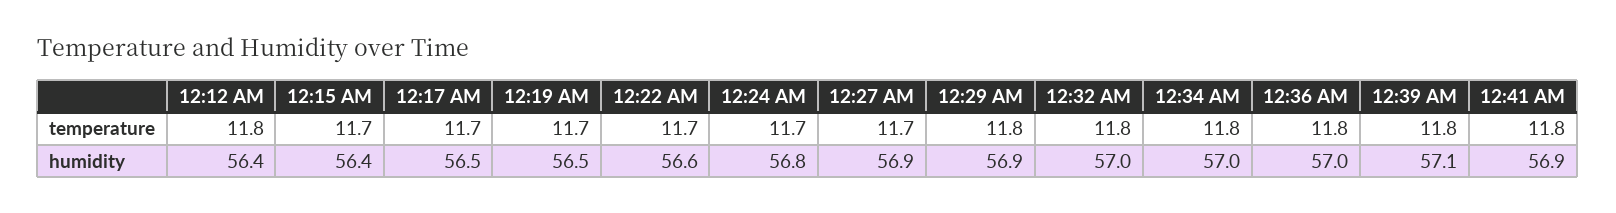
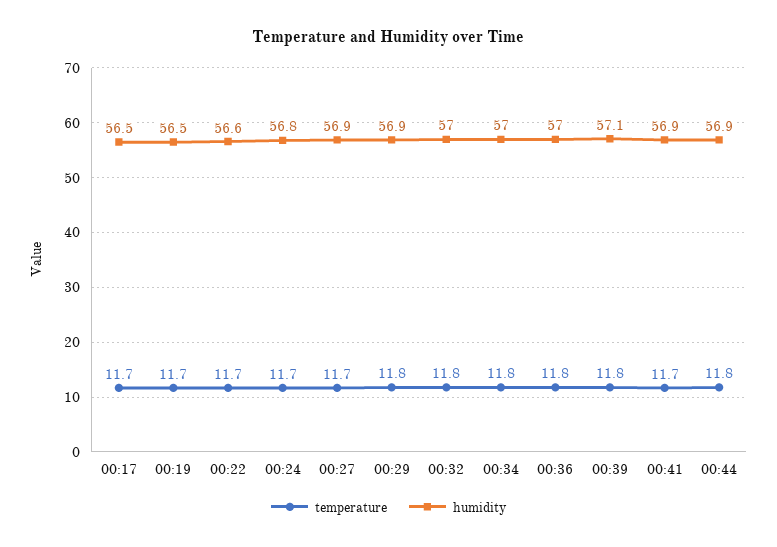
temperature, 12:12 AM: 11.8 -> none
temperature, 12:15 AM: 11.7 -> none
temperature, 12:41 AM: 11.8 -> 11.7
humidity, 12:12 AM: 56.4 -> none
humidity, 12:15 AM: 56.4 -> none
temperature, 00:44: none -> 11.8
humidity, 00:44: none -> 56.9

